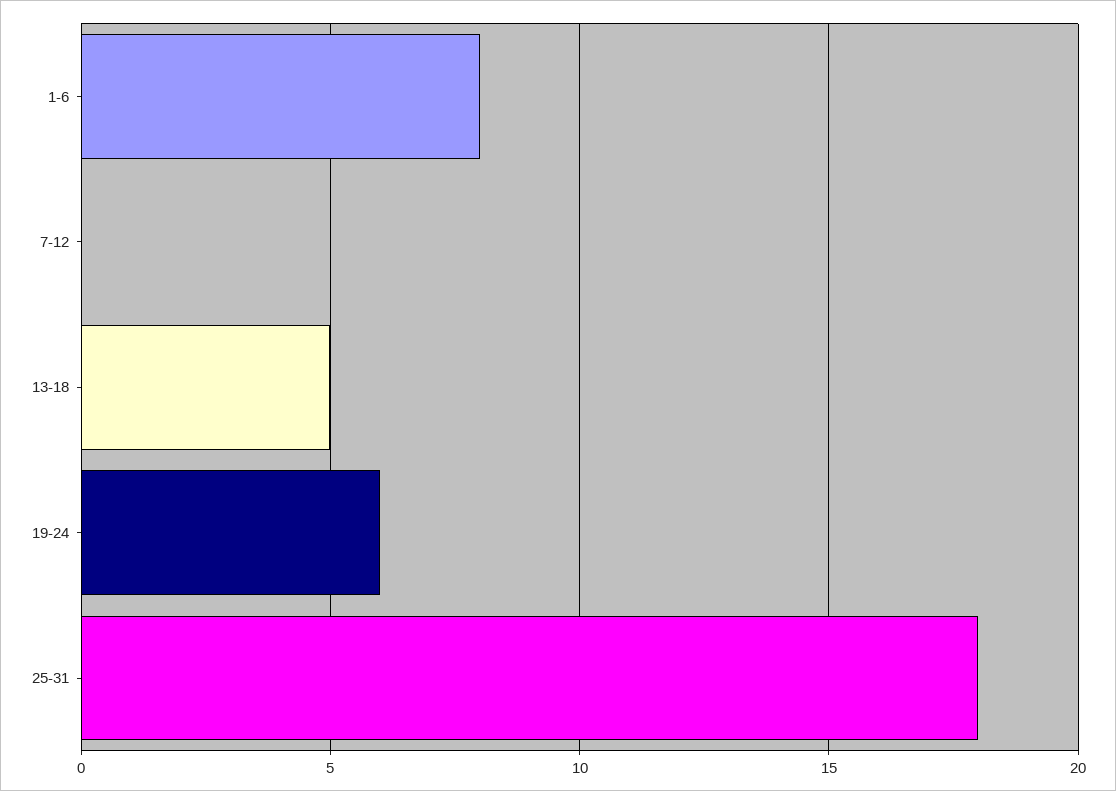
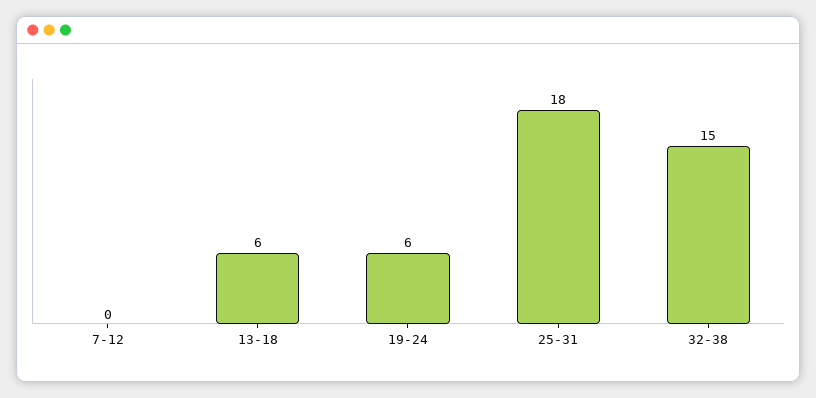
1-6: 8 -> none
13-18: 5 -> 6
32-38: none -> 15

